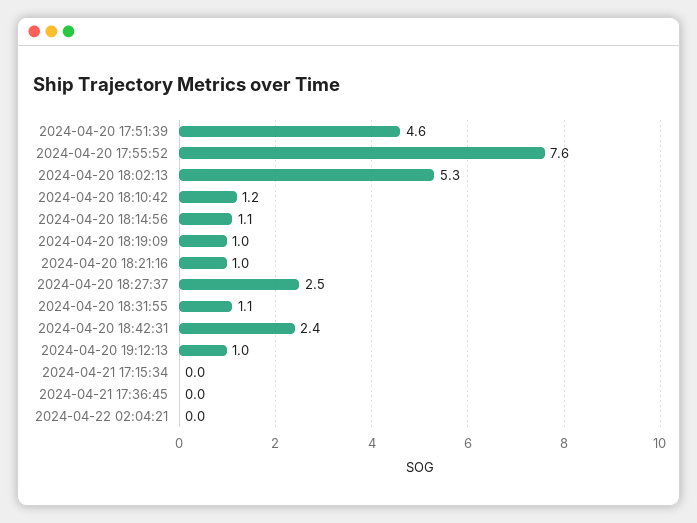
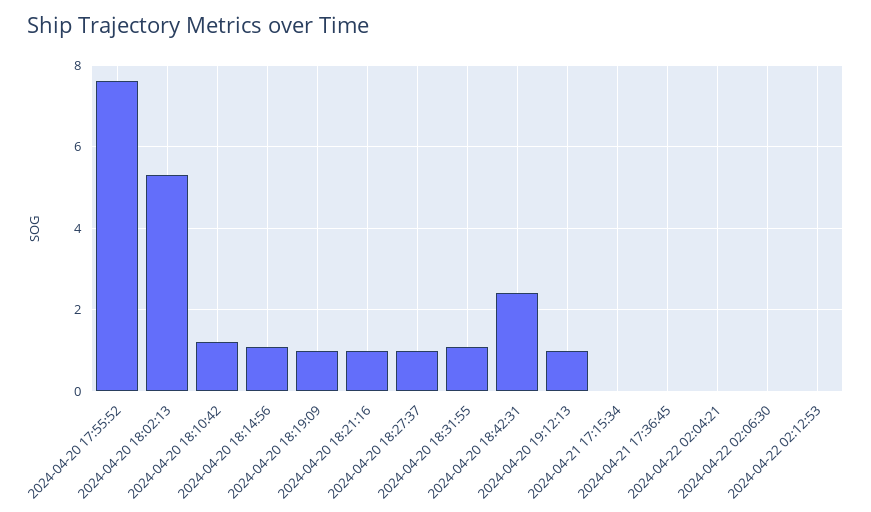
2024-04-20 17:51:39: 4.6 -> none
2024-04-20 18:27:37: 2.5 -> 1
2024-04-22 02:06:30: none -> 0
2024-04-22 02:12:53: none -> 0

